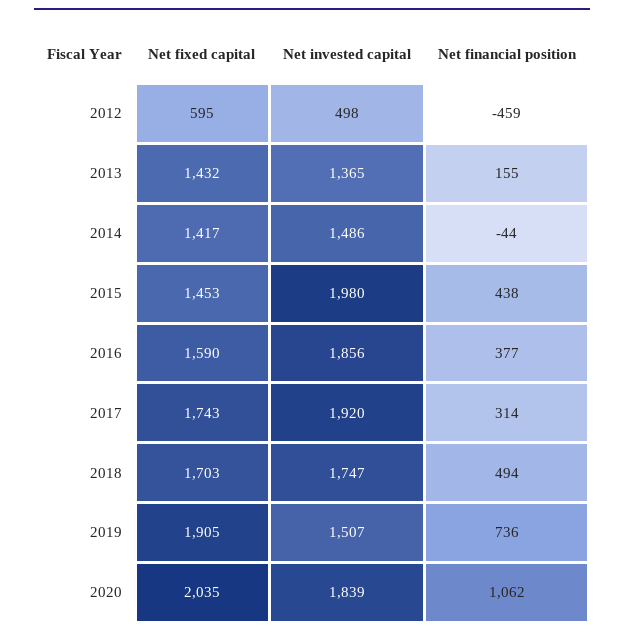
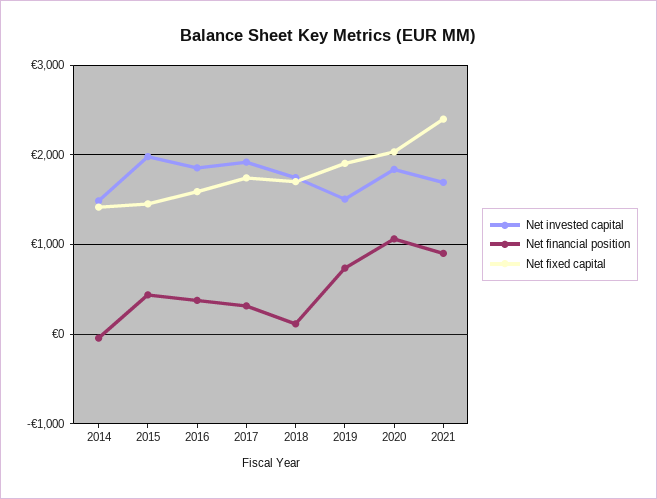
Net fixed capital, 2012: 595 -> none
Net invested capital, 2012: 498 -> none
Net financial position, 2012: -459 -> none
Net fixed capital, 2013: 1432 -> none
Net invested capital, 2013: 1365 -> none
Net financial position, 2013: 155 -> none
Net financial position, 2018: 494 -> 100
Net invested capital, 2021: none -> 1700
Net financial position, 2021: none -> 900
Net fixed capital, 2021: none -> 2400

